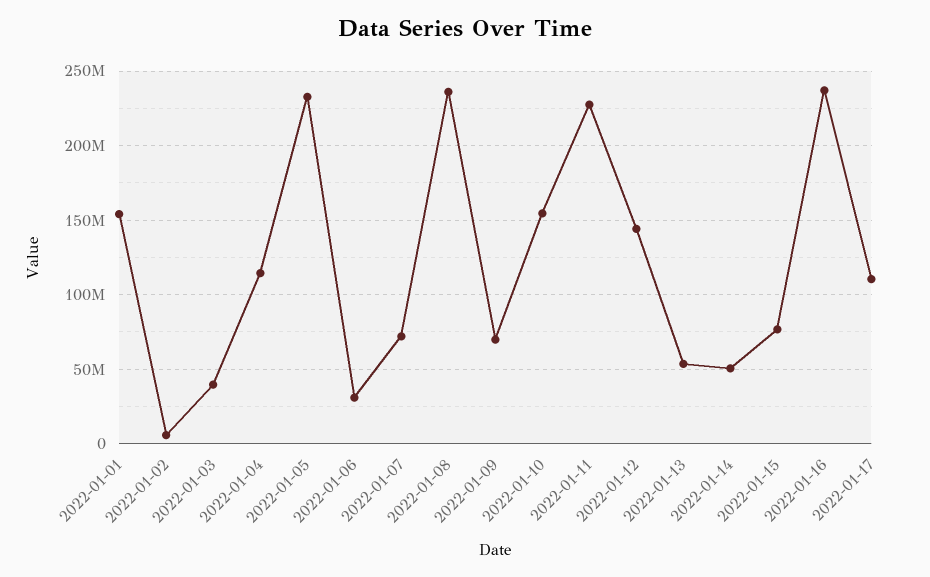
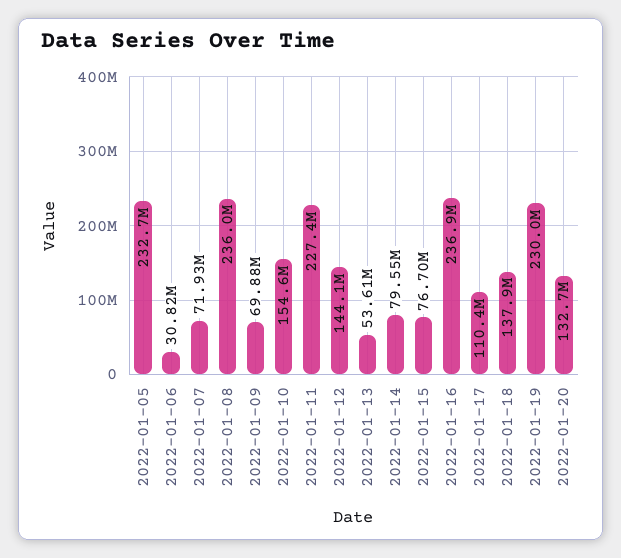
2022-01-01: 155000000 -> none
2022-01-02: 5000000 -> none
2022-01-03: 40000000 -> none
2022-01-04: 115000000 -> none
2022-01-14: 50000000 -> 79550000
2022-01-18: none -> 137900000
2022-01-19: none -> 230000000
2022-01-20: none -> 132700000

